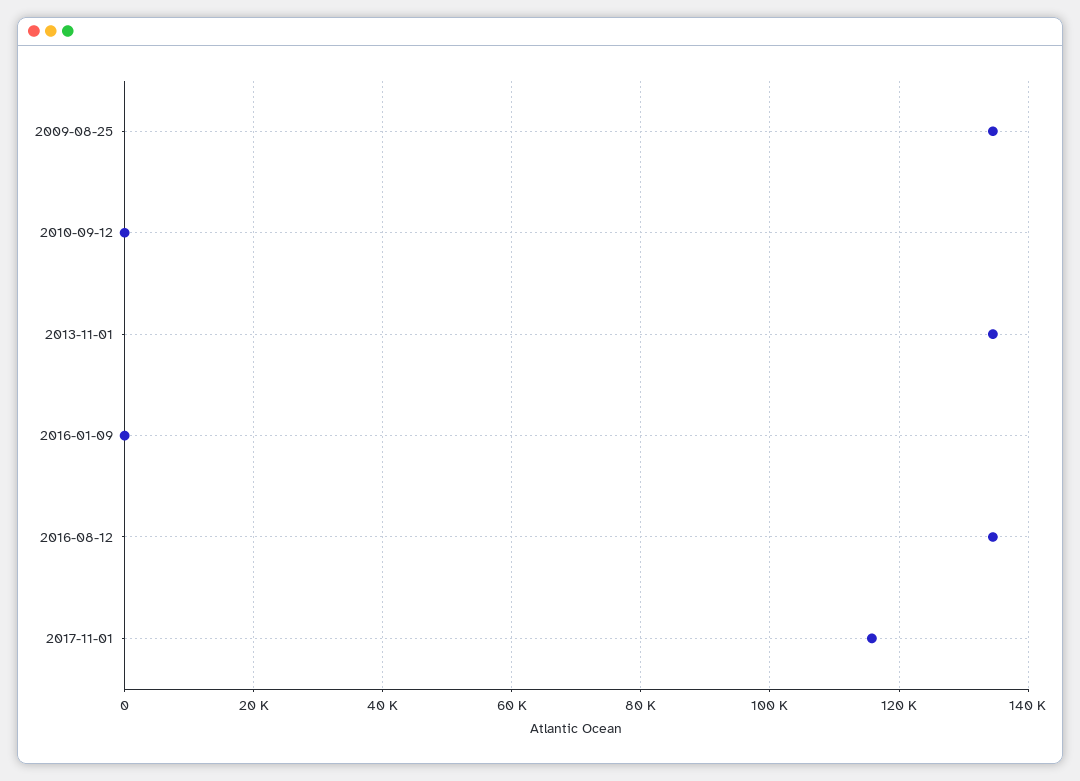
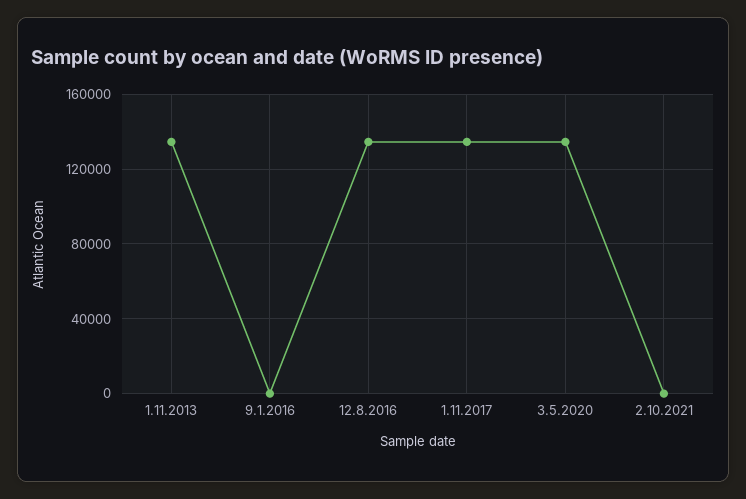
2009-08-25: 134000 -> none
2010-09-12: 0 -> none
2017-11-01: 116000 -> 135000
3.5.2020: none -> 135000
2.10.2021: none -> 0

